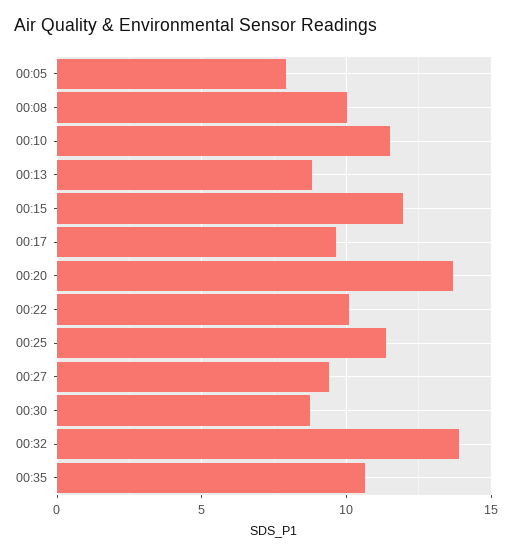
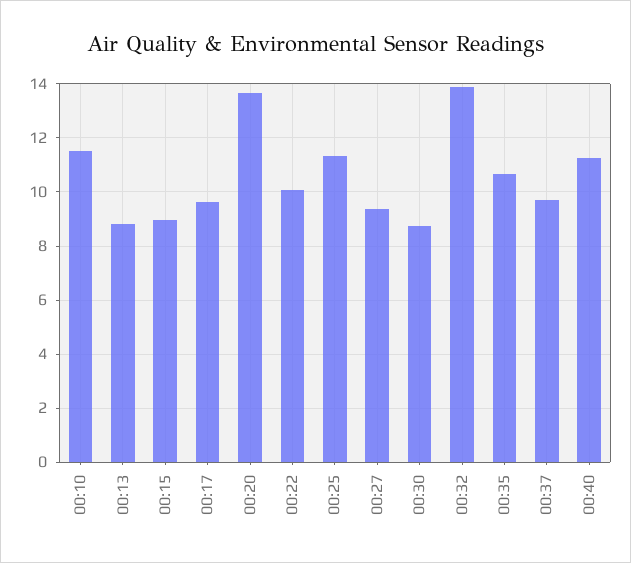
00:05: 8 -> none
00:08: 10 -> none
00:15: 12 -> 9
00:37: none -> 9.75
00:40: none -> 11.25

